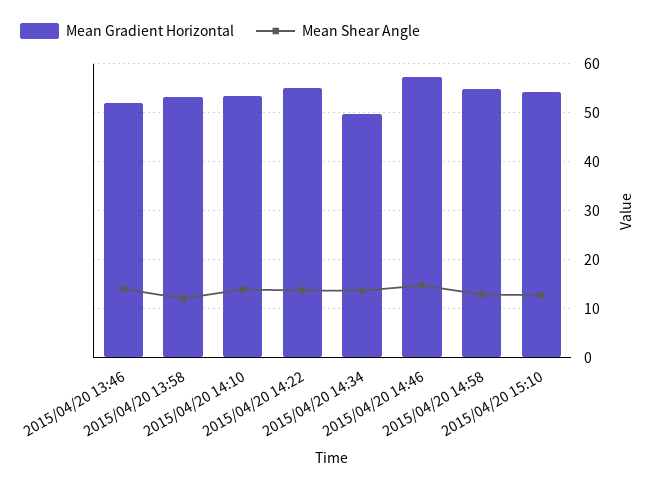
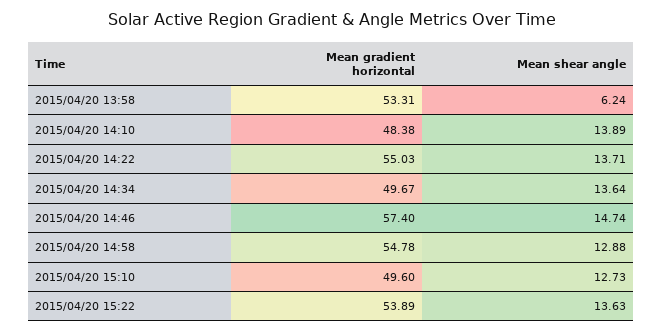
Mean Gradient Horizontal, 2015/04/20 13:46: 52 -> none
Mean Shear Angle, 2015/04/20 13:46: 14 -> none
Mean Shear Angle, 2015/04/20 13:58: 12 -> 6.24
Mean Gradient Horizontal, 2015/04/20 14:10: 54 -> 48.38
Mean Gradient Horizontal, 2015/04/20 15:10: 54 -> 49.6
Mean Gradient Horizontal, 2015/04/20 15:22: none -> 53.89
Mean Shear Angle, 2015/04/20 15:22: none -> 13.63

